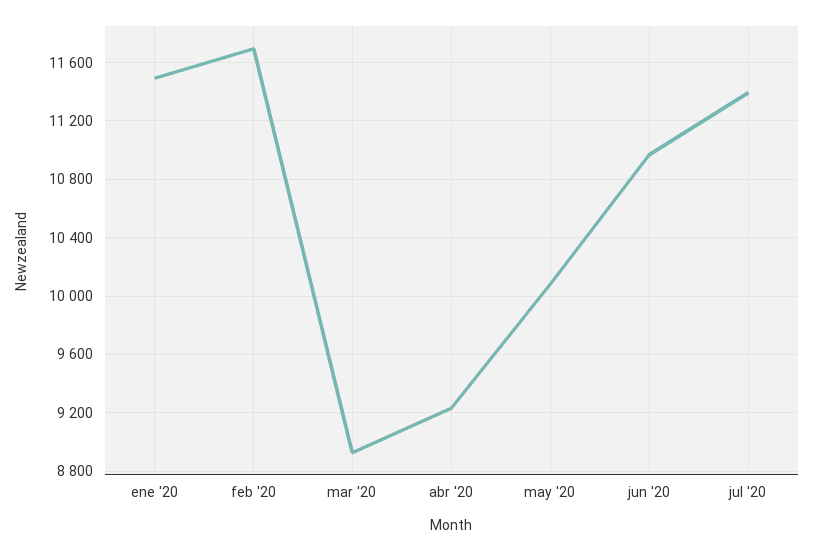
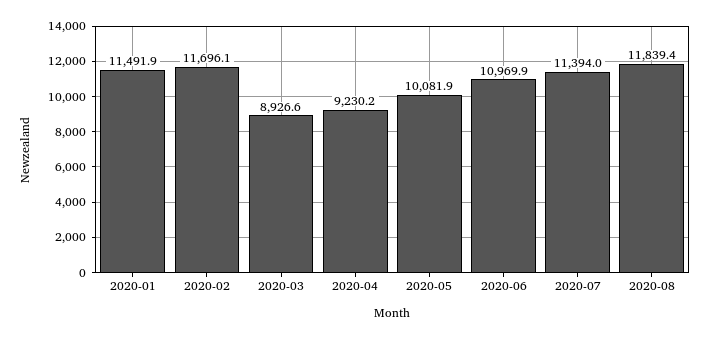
2020-08: none -> 11839.4

